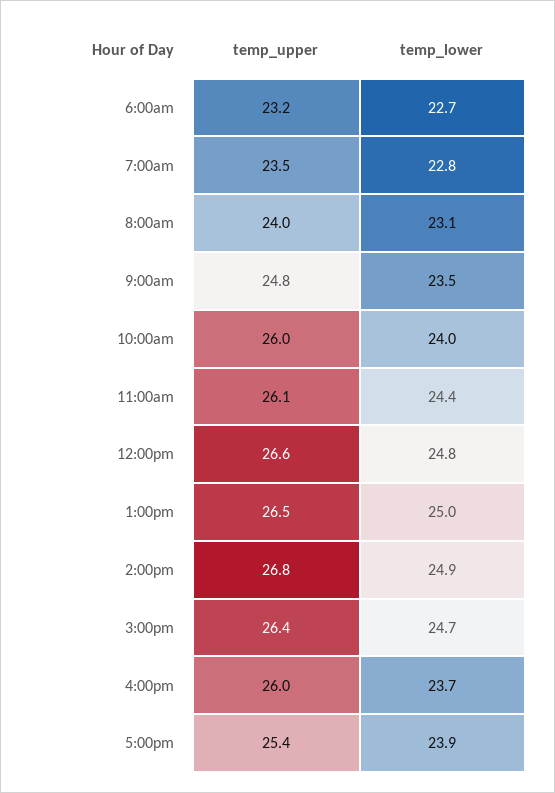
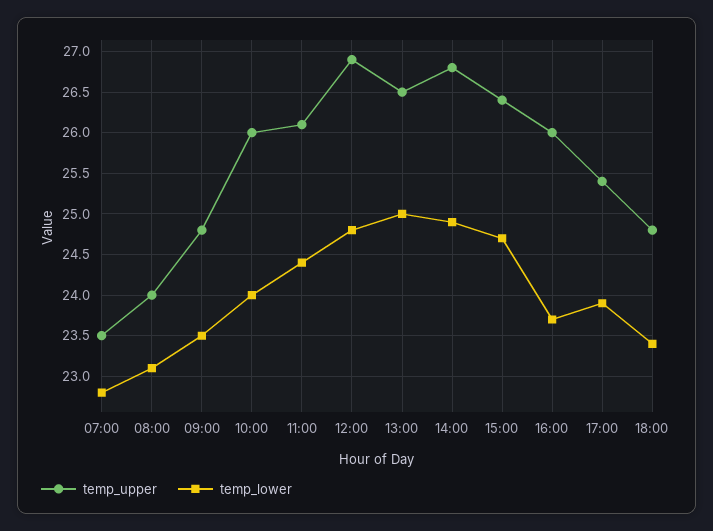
temp_upper, 6:00am: 23.2 -> none
temp_lower, 6:00am: 22.7 -> none
temp_upper, 12:00pm: 26.6 -> 26.9
temp_upper, 18:00: none -> 24.8
temp_lower, 18:00: none -> 23.4

